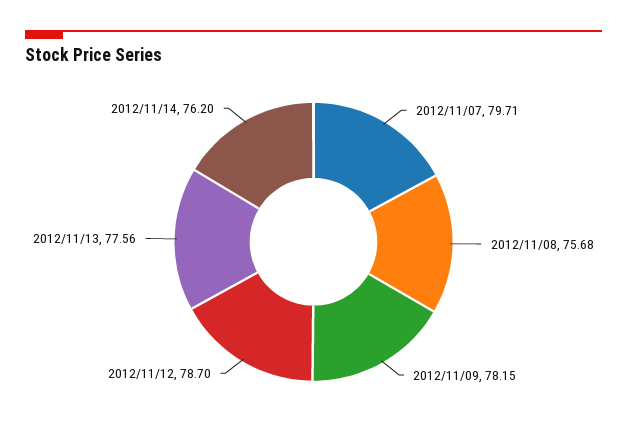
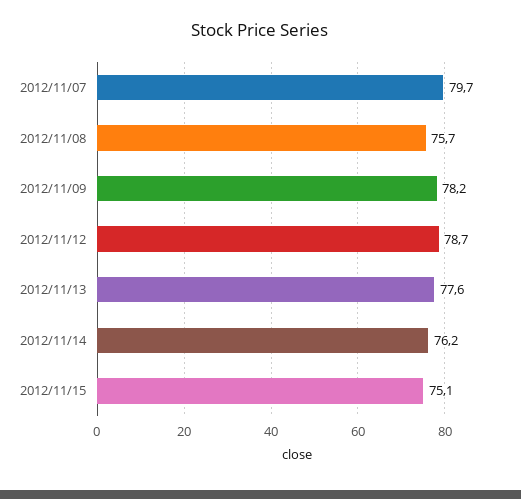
2012/11/15: none -> 75.1

